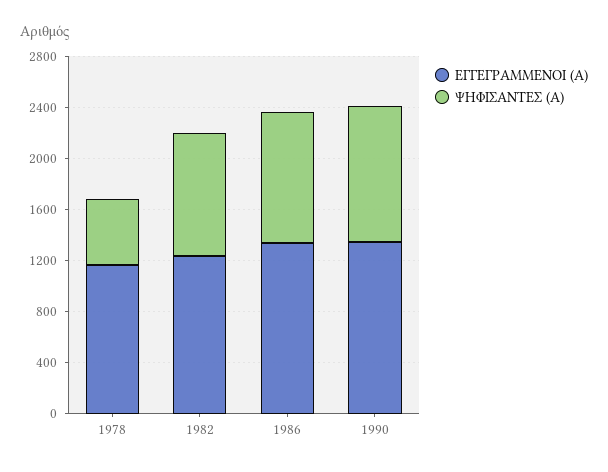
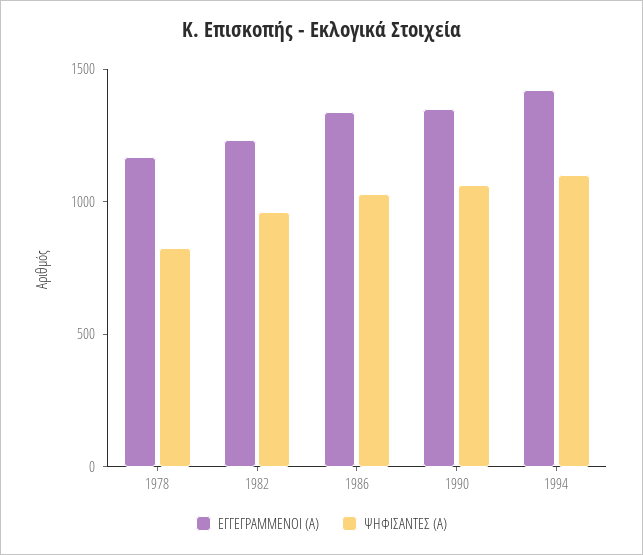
ΨΗΦΙΣΑΝΤΕΣ (Α), 1978: 500 -> 800
ΕΓΓΕΓΡΑΜΜΕΝΟΙ (Α), 1994: none -> 1400
ΨΗΦΙΣΑΝΤΕΣ (Α), 1994: none -> 1100

